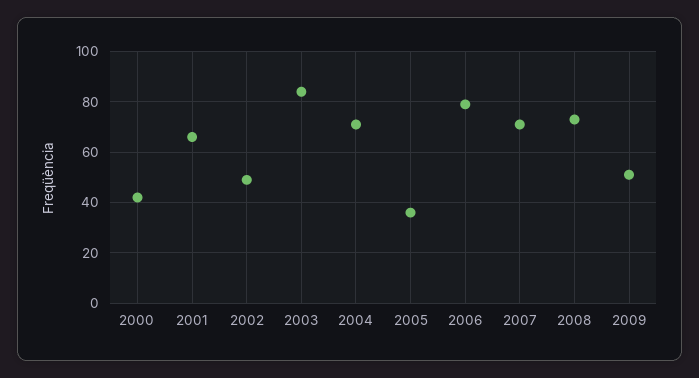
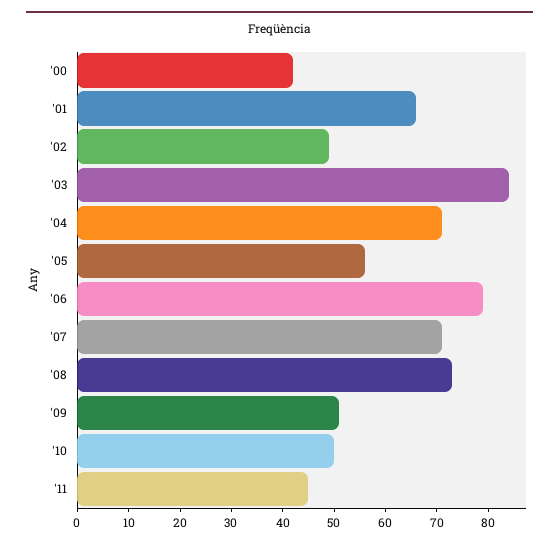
2005: 35 -> 55
'10: none -> 50
'11: none -> 45

